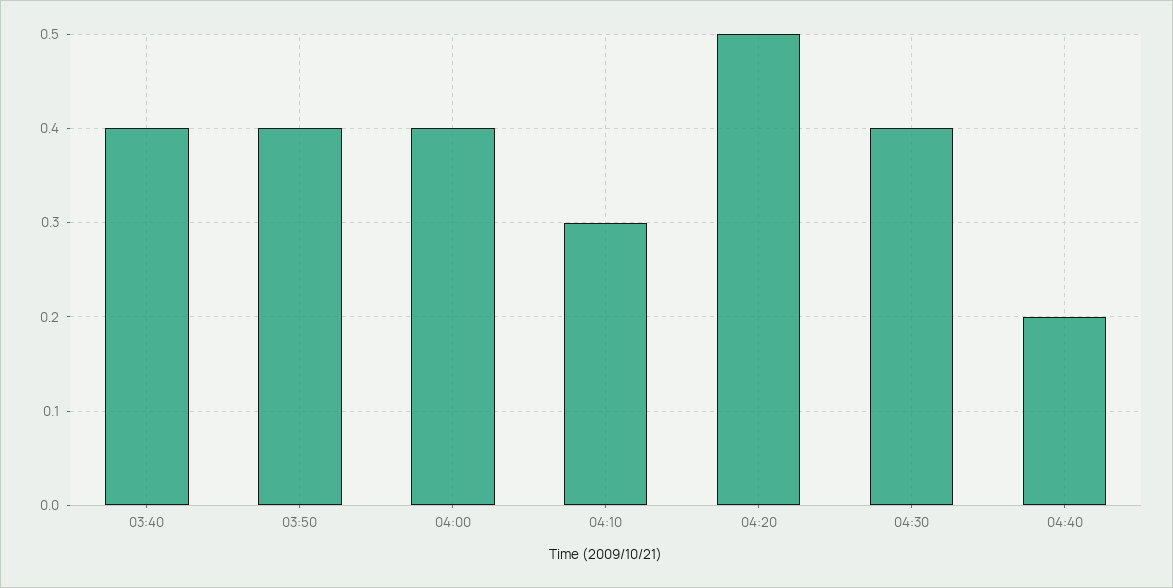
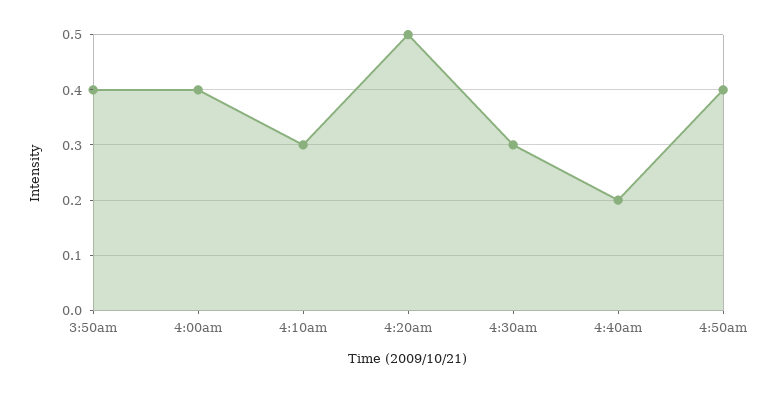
03:40: 0.4 -> none
04:30: 0.4 -> 0.3
4:50am: none -> 0.4

